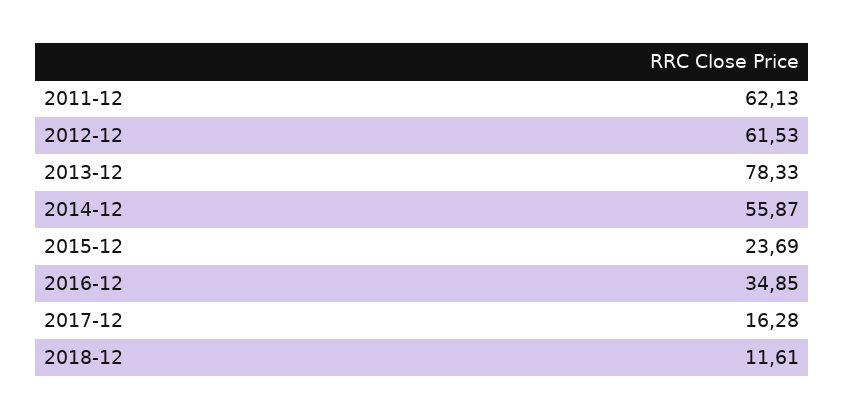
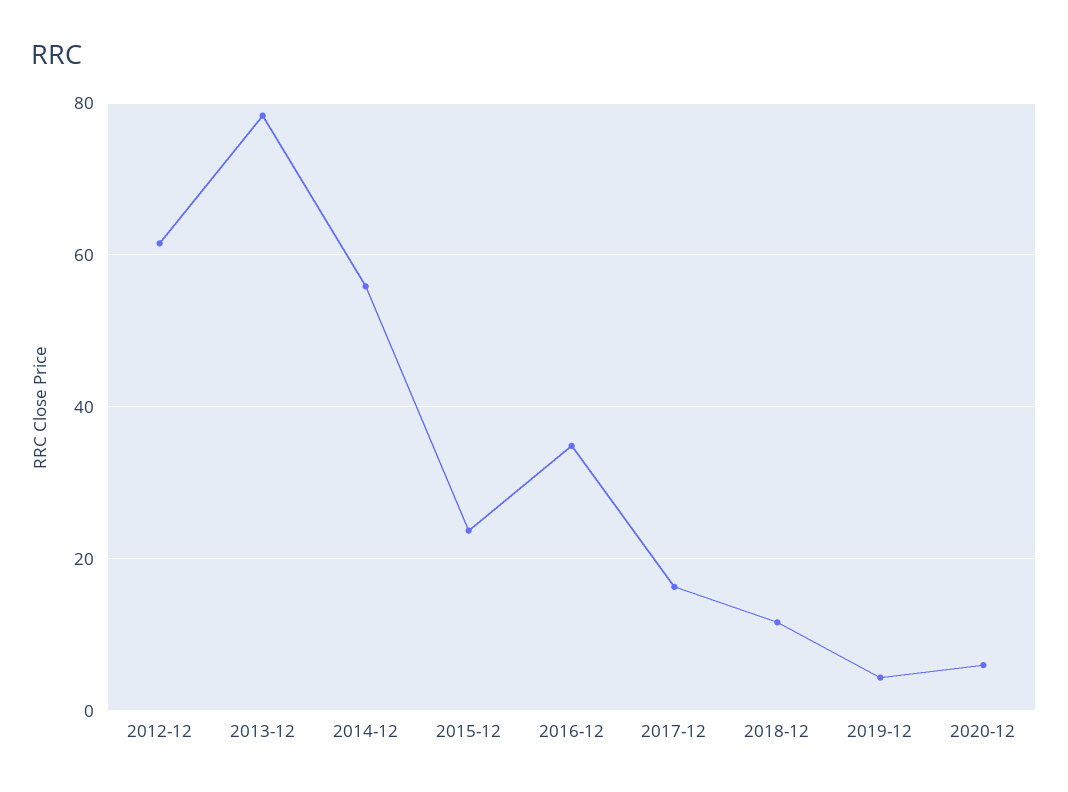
2011-12: 62.13 -> none
2019-12: none -> 4
2020-12: none -> 6

